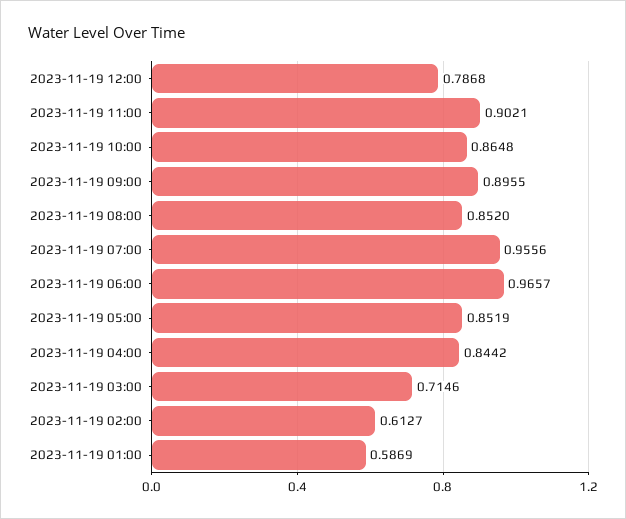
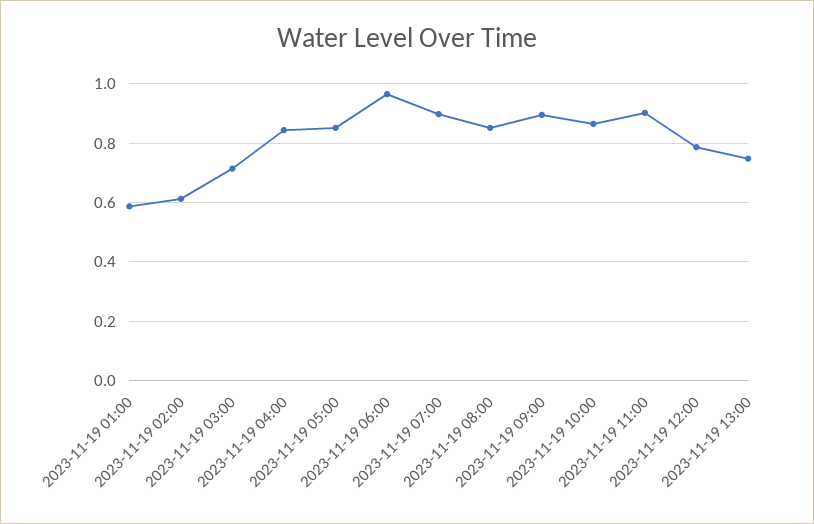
2023-11-19 07:00: 0.9556 -> 0.9
2023-11-19 13:00: none -> 0.75

